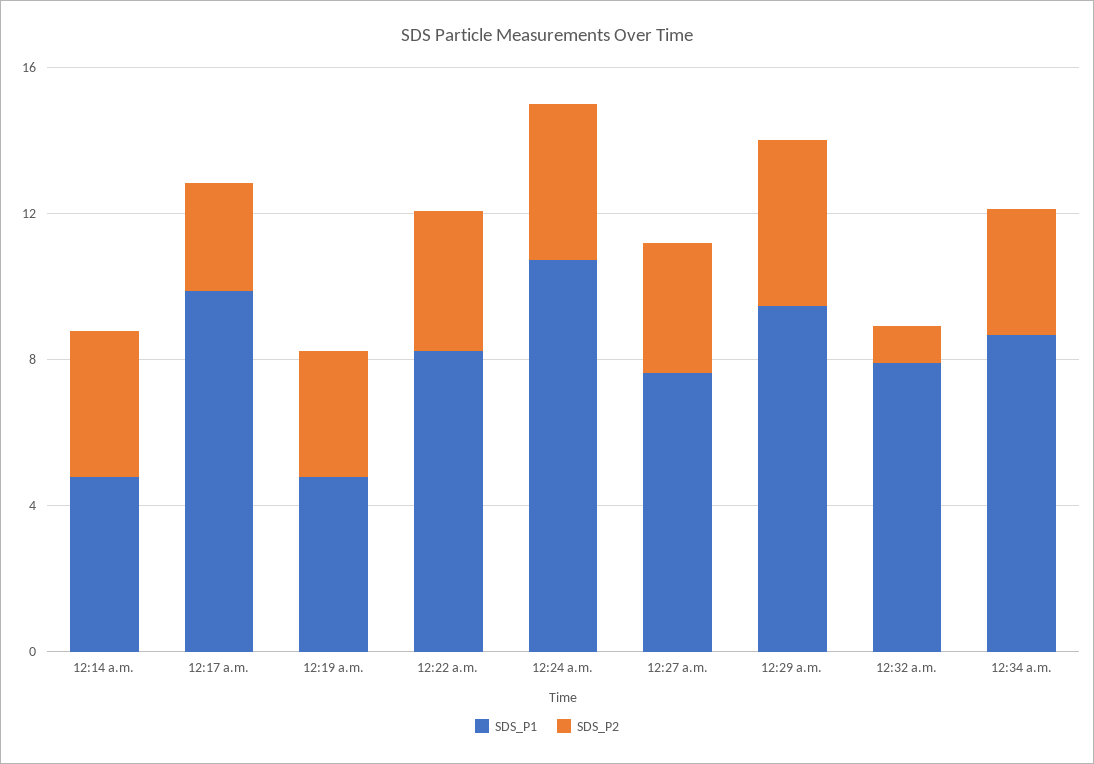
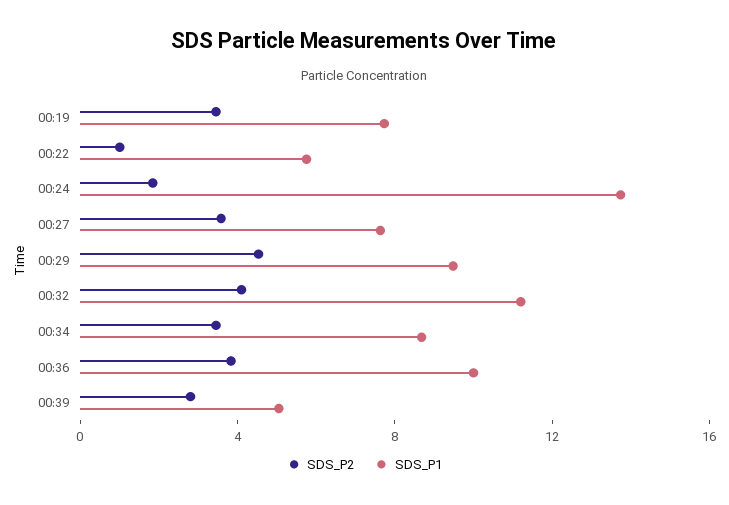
SDS_P1, 12:14 a.m.: 5 -> none
SDS_P2, 12:14 a.m.: 4 -> none
SDS_P1, 12:17 a.m.: 10 -> none
SDS_P2, 12:17 a.m.: 3 -> none
SDS_P1, 12:19 a.m.: 5 -> 8
SDS_P1, 12:22 a.m.: 8 -> 6
SDS_P2, 12:22 a.m.: 4 -> 1
SDS_P1, 12:24 a.m.: 11 -> 14
SDS_P2, 12:24 a.m.: 4 -> 2
SDS_P1, 12:32 a.m.: 8 -> 11
SDS_P2, 12:32 a.m.: 1 -> 4
SDS_P2, 00:36: none -> 4
SDS_P1, 00:36: none -> 10
SDS_P2, 00:39: none -> 3
SDS_P1, 00:39: none -> 5

